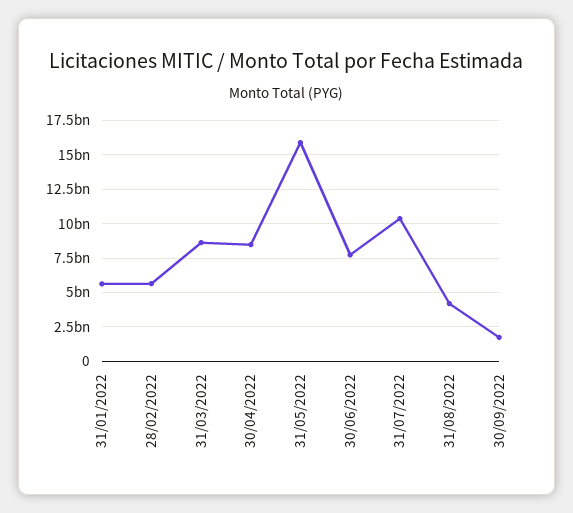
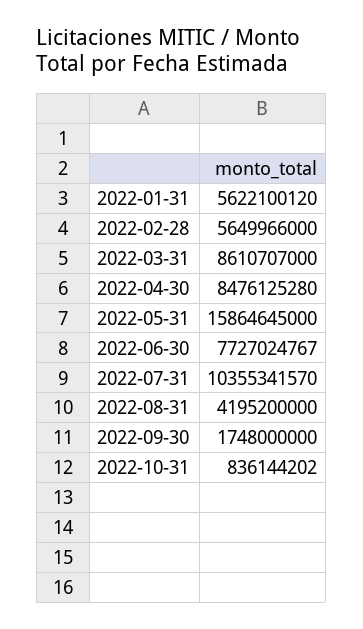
2022-10-31: none -> 836144202

